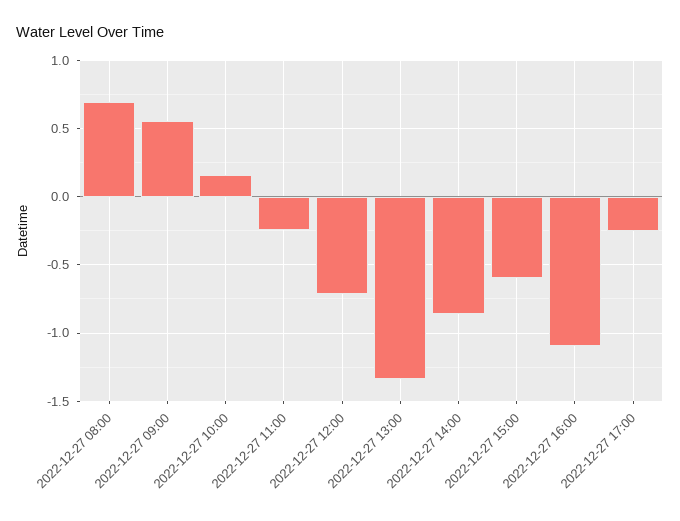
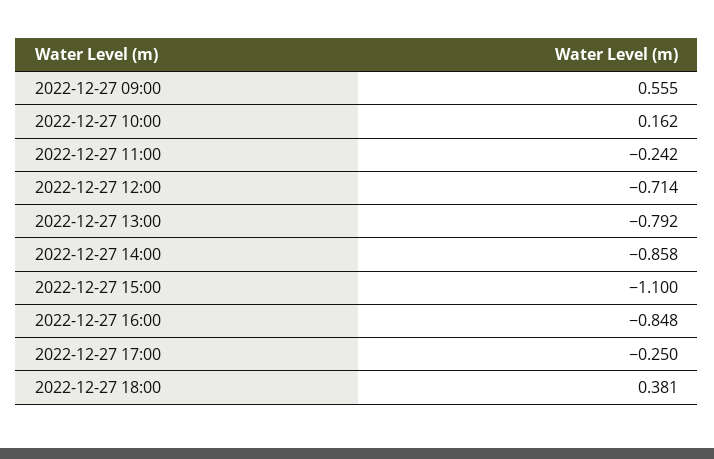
2022-12-27 08:00: 0.7 -> none
2022-12-27 13:00: -1.35 -> -0.792
2022-12-27 15:00: -0.6 -> -1.1
2022-12-27 16:00: -1.1 -> -0.848
2022-12-27 18:00: none -> 0.381

